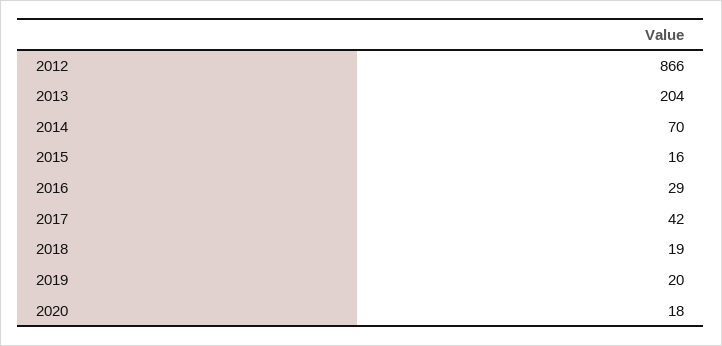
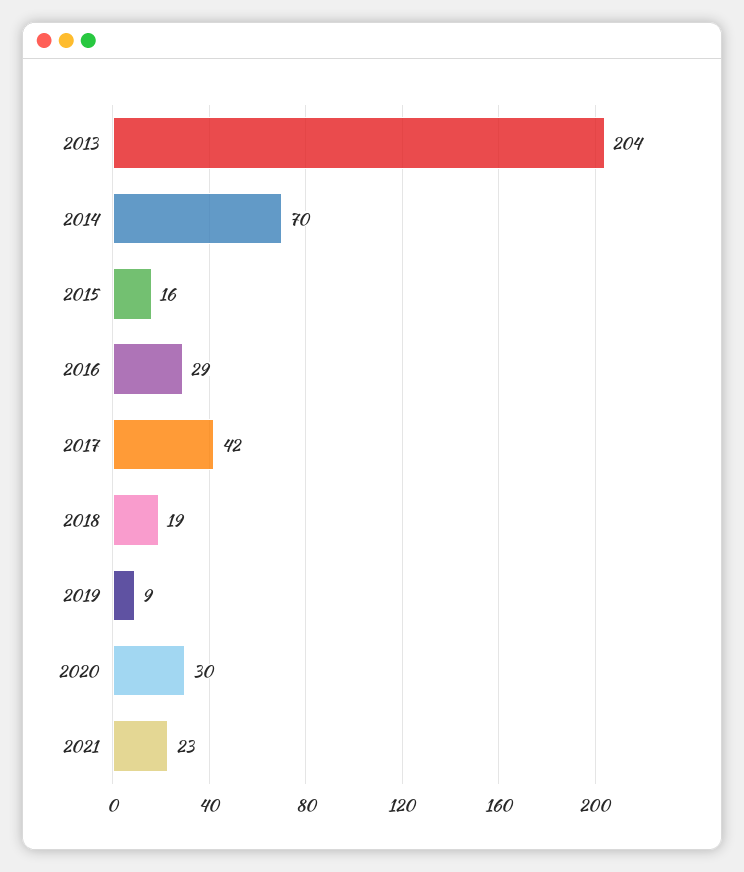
2012: 866 -> none
2019: 20 -> 9
2020: 18 -> 30
2021: none -> 23

